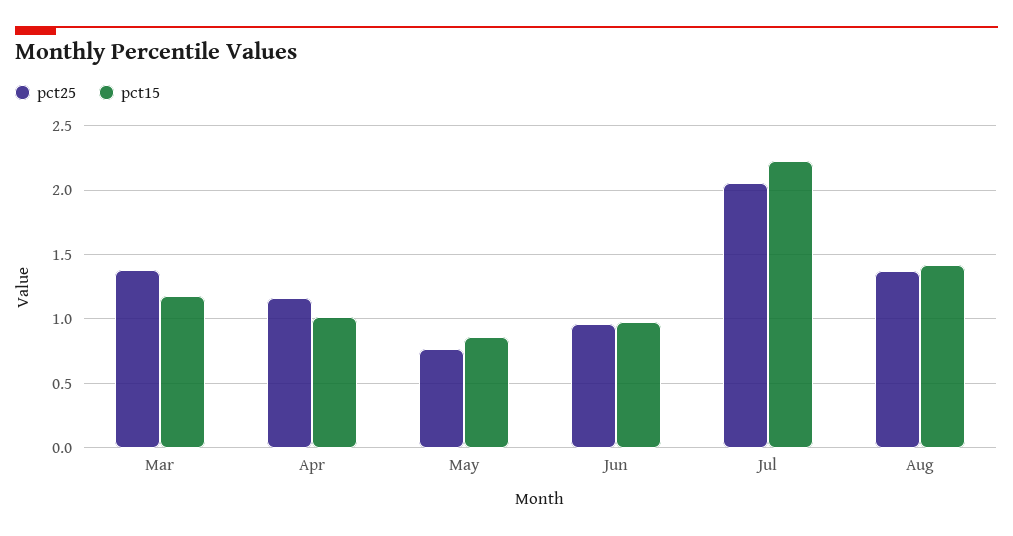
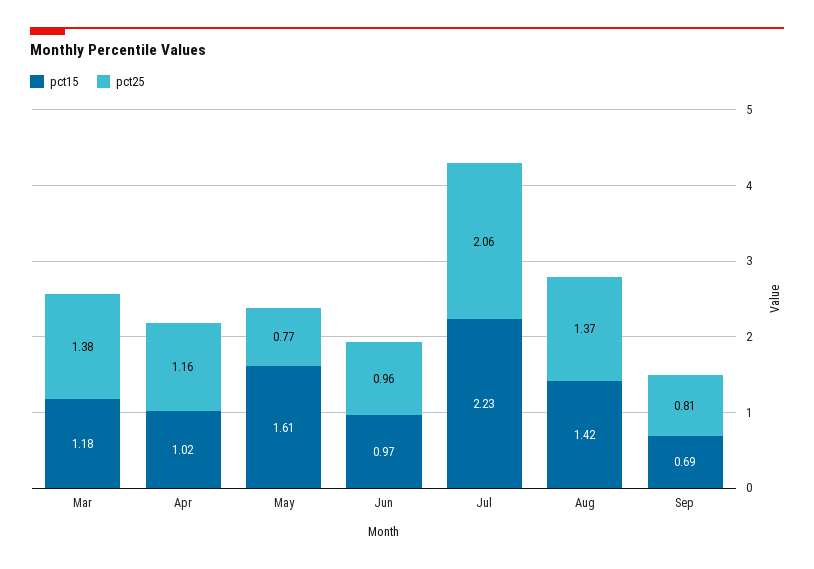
pct15, May: 0.85 -> 1.61
pct15, Sep: none -> 0.69
pct25, Sep: none -> 0.81

